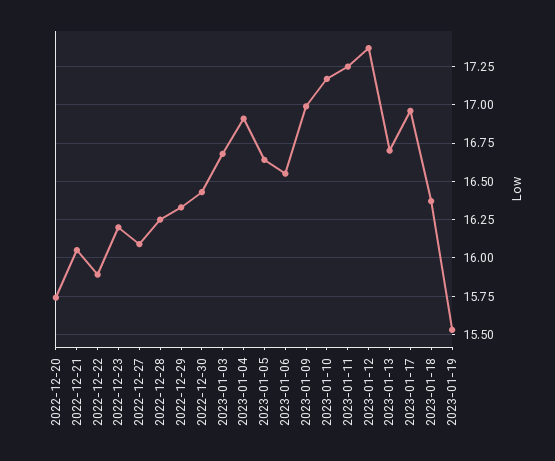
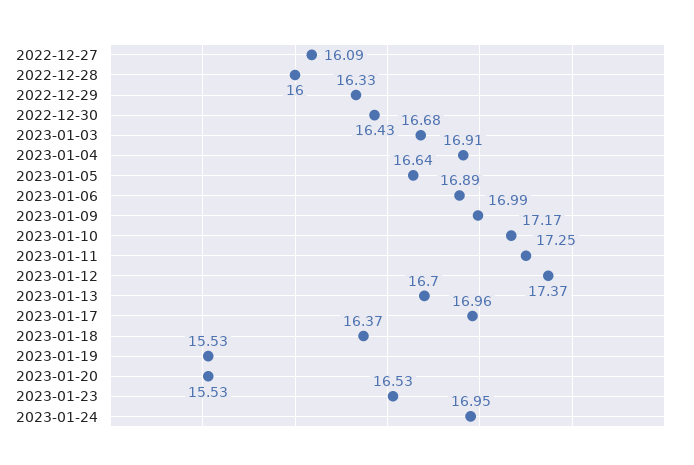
2022-12-20: 15.75 -> none
2022-12-21: 16.05 -> none
2022-12-22: 15.9 -> none
2022-12-23: 16.2 -> none
2022-12-28: 16.25 -> 16
2023-01-06: 16.55 -> 16.89
2023-01-20: none -> 15.53
2023-01-23: none -> 16.53
2023-01-24: none -> 16.95

